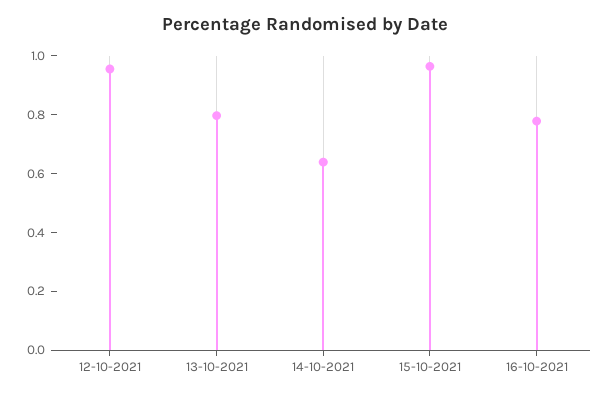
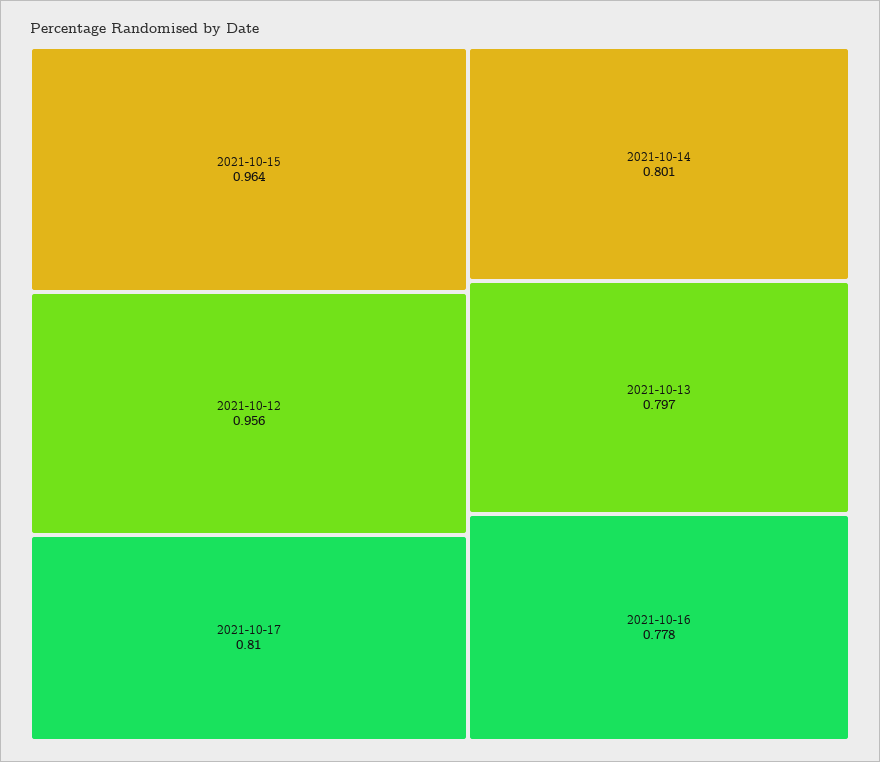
14-10-2021: 0.65 -> 0.801
2021-10-17: none -> 0.81

